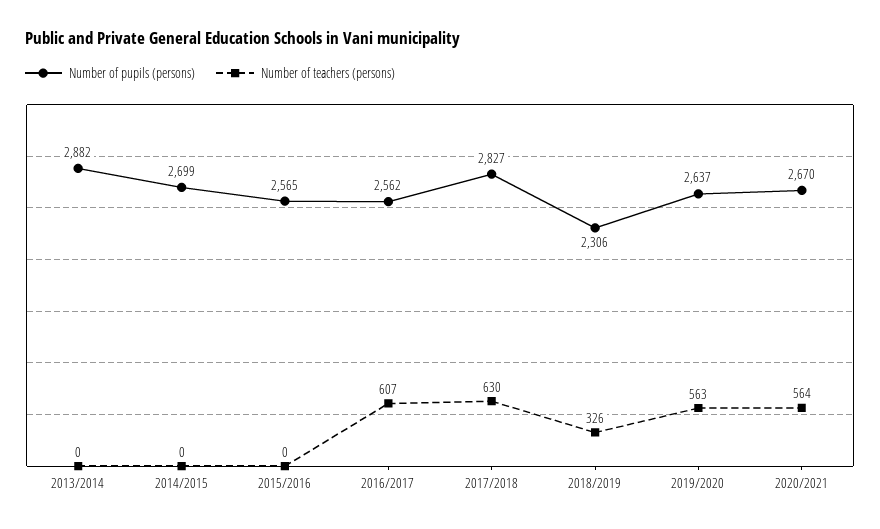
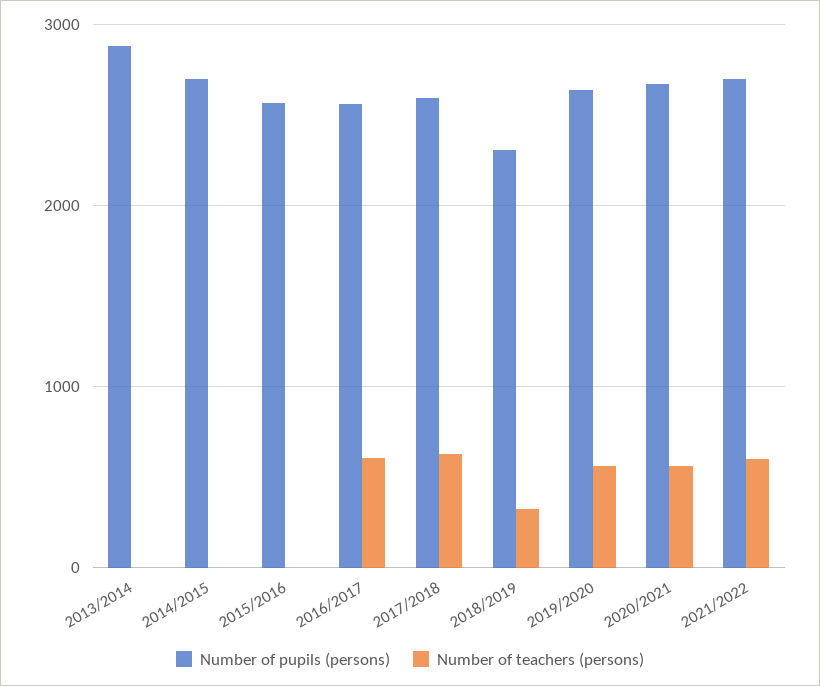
Number of pupils (persons), 2017/2018: 2827 -> 2600
Number of pupils (persons), 2021/2022: none -> 2700
Number of teachers (persons), 2021/2022: none -> 600

